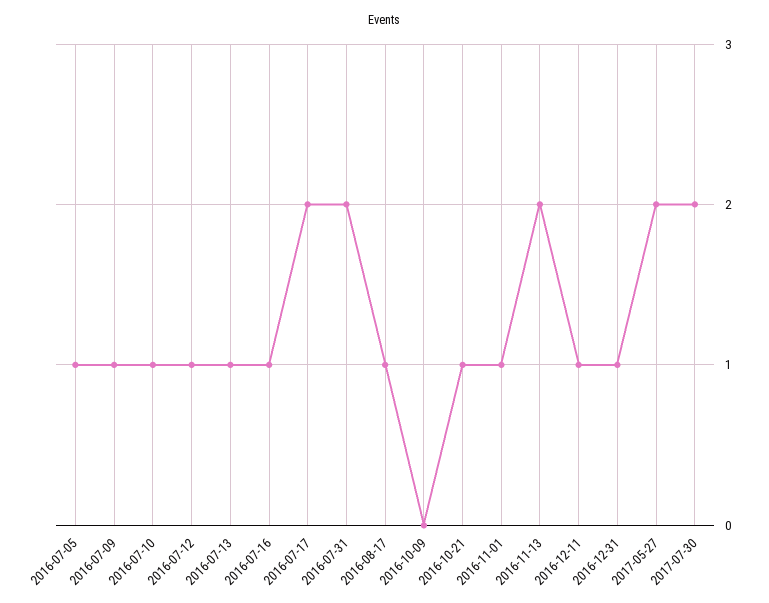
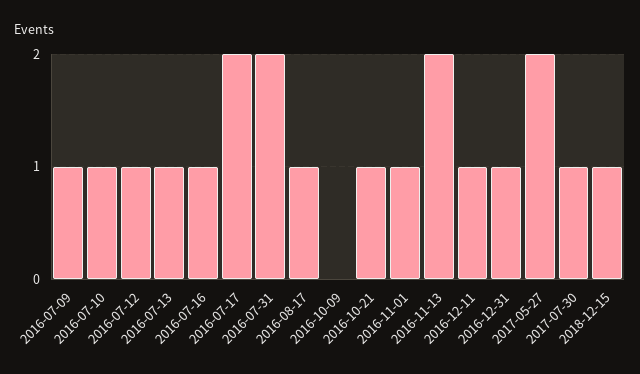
2016-07-05: 1 -> none
2017-07-30: 2 -> 1
2018-12-15: none -> 1

